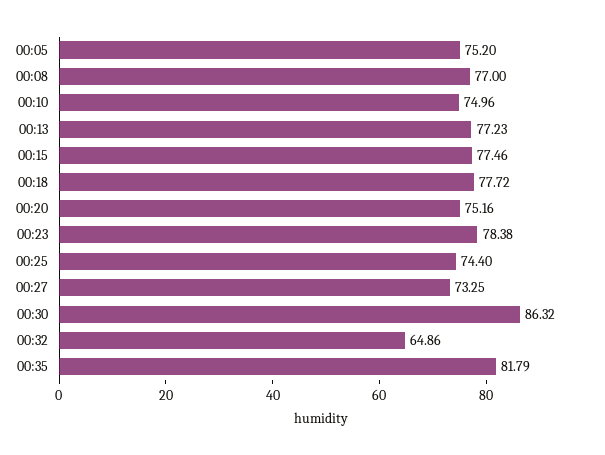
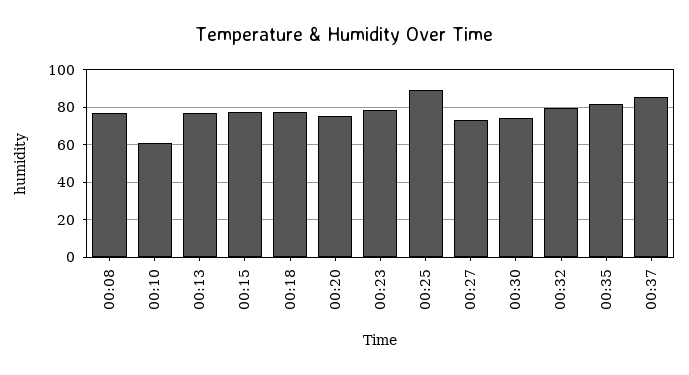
00:05: 75.2 -> none
00:10: 74.96 -> 60
00:25: 74.4 -> 90
00:30: 86.32 -> 75
00:32: 64.86 -> 80
00:37: none -> 85

